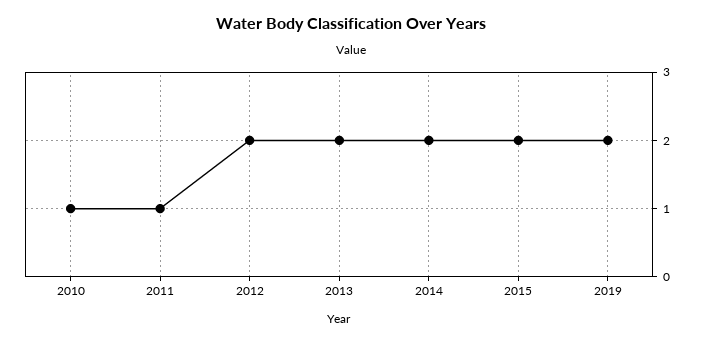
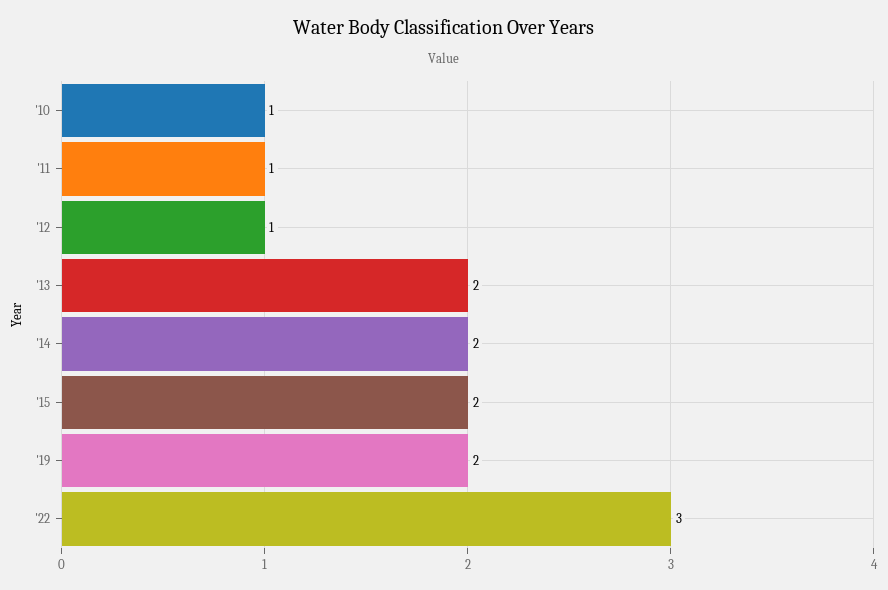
2012: 2 -> 1
'22: none -> 3

